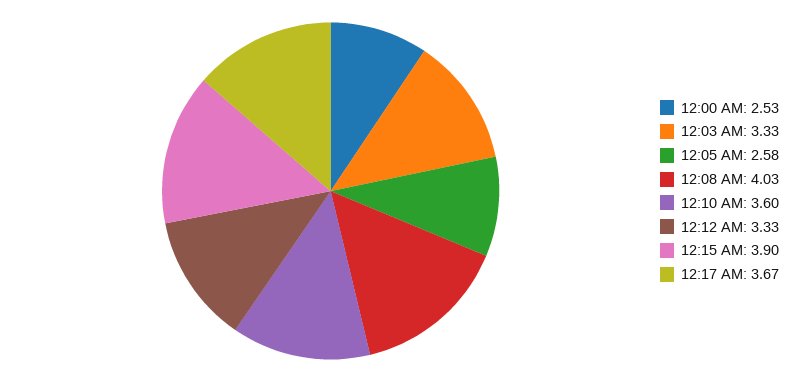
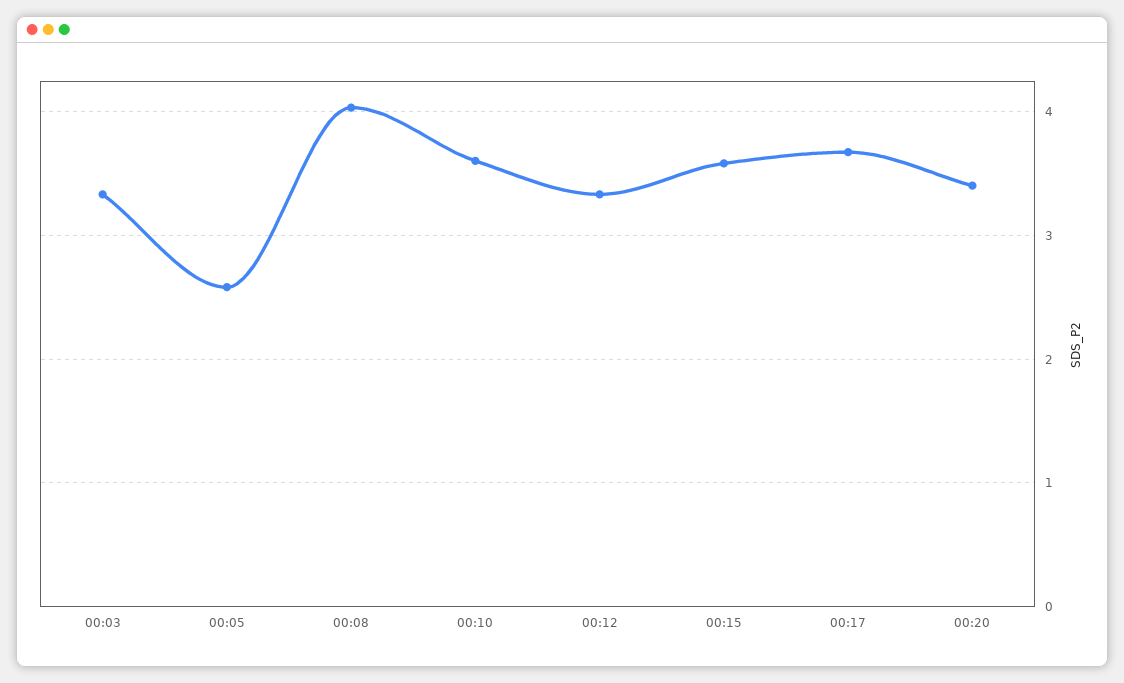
12:00 AM: 2.53 -> none
12:15 AM: 3.9 -> 3.6
00:20: none -> 3.4

